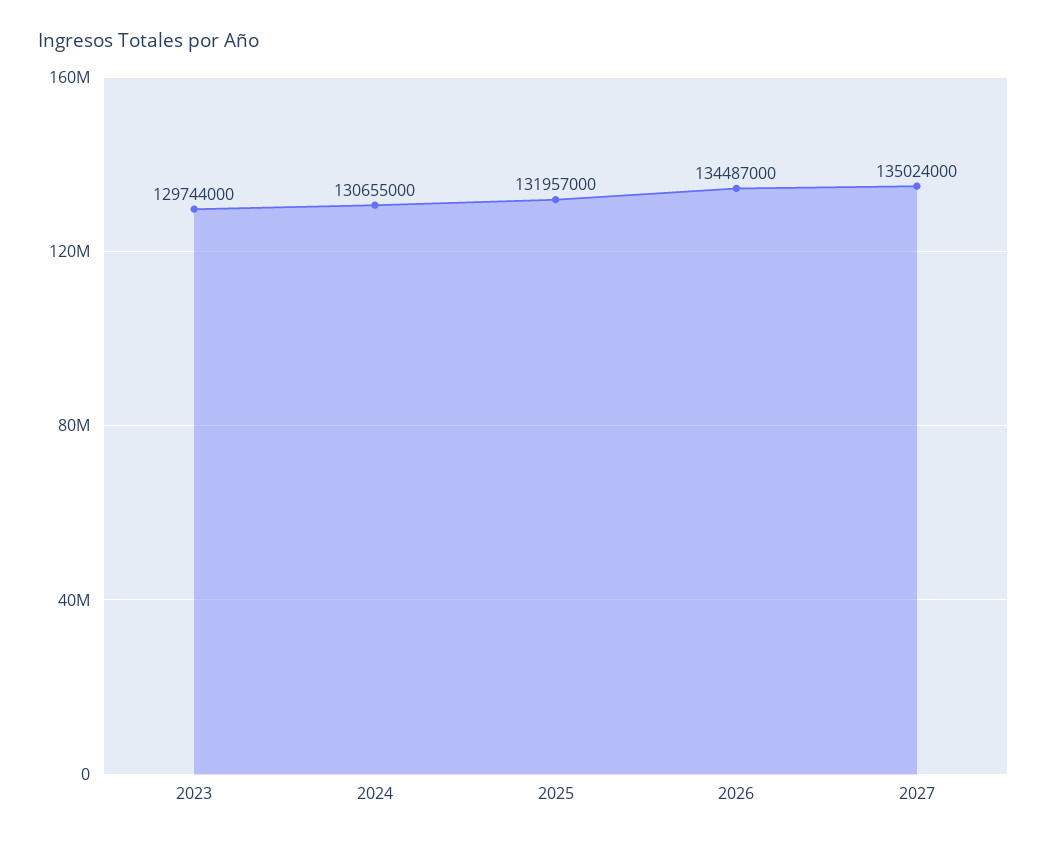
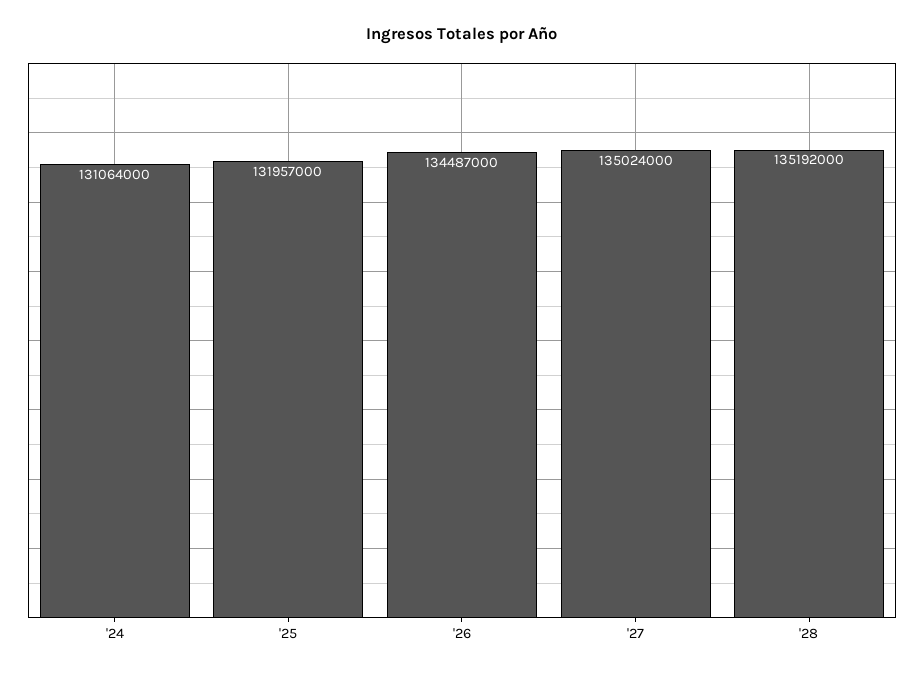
2023: 129744000 -> none
2024: 130655000 -> 131064000
'28: none -> 135192000

